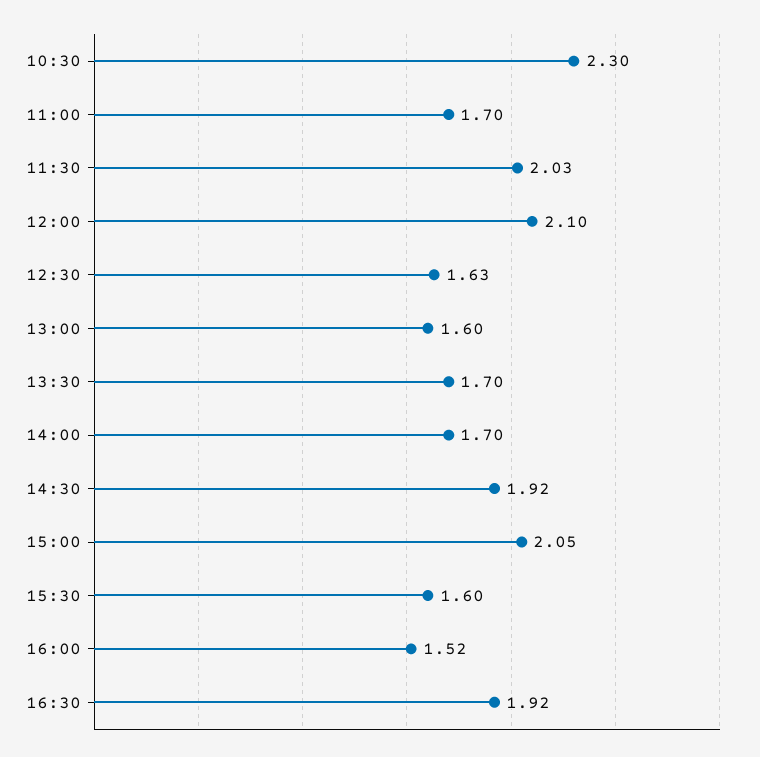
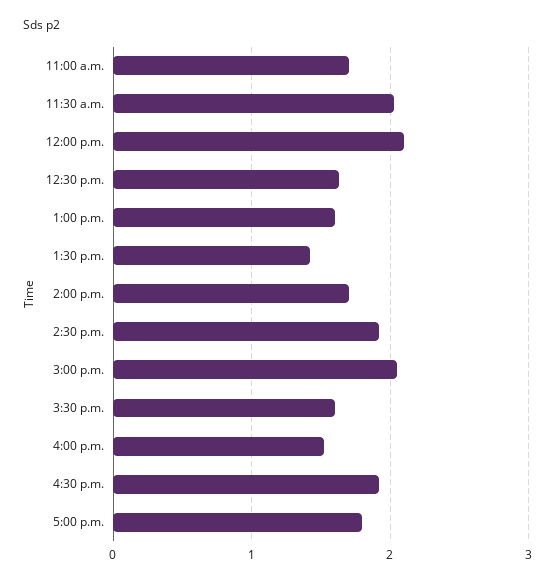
10:30: 2.3 -> none
13:30: 1.7 -> 1.4
5:00 p.m.: none -> 1.8

